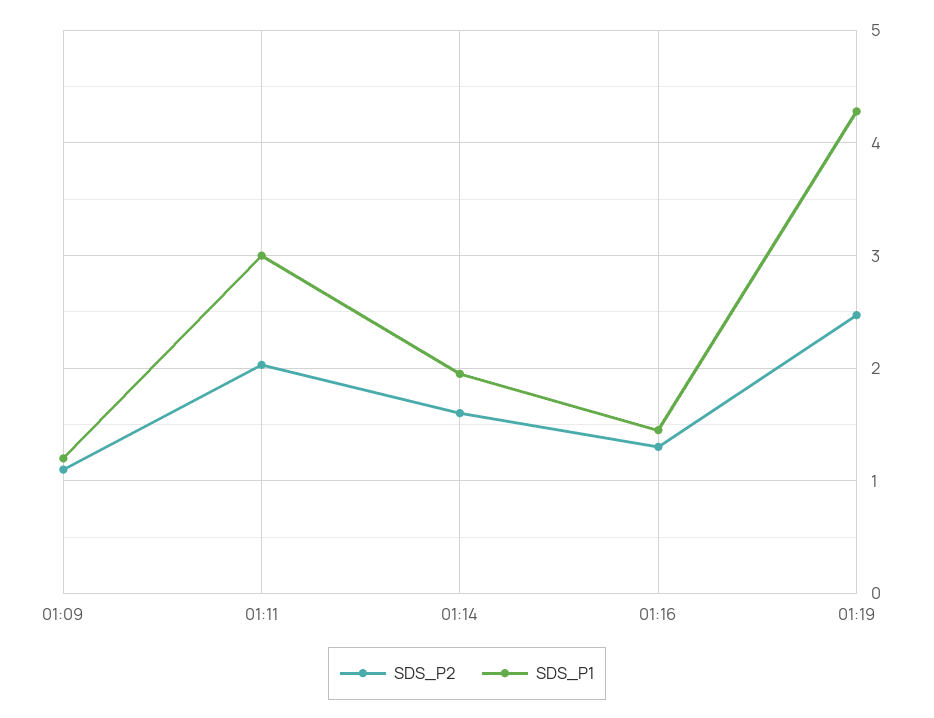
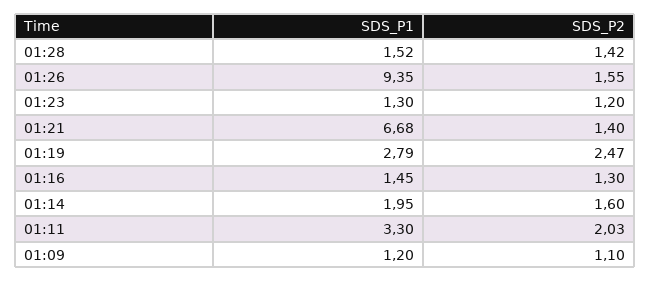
SDS_P1, 01:11: 3 -> 3.3
SDS_P1, 01:19: 4.3 -> 2.79
SDS_P1, 01:28: none -> 1.52
SDS_P2, 01:28: none -> 1.42
SDS_P1, 01:26: none -> 9.35
SDS_P2, 01:26: none -> 1.55
SDS_P1, 01:23: none -> 1.3
SDS_P2, 01:23: none -> 1.2
SDS_P1, 01:21: none -> 6.68
SDS_P2, 01:21: none -> 1.4

